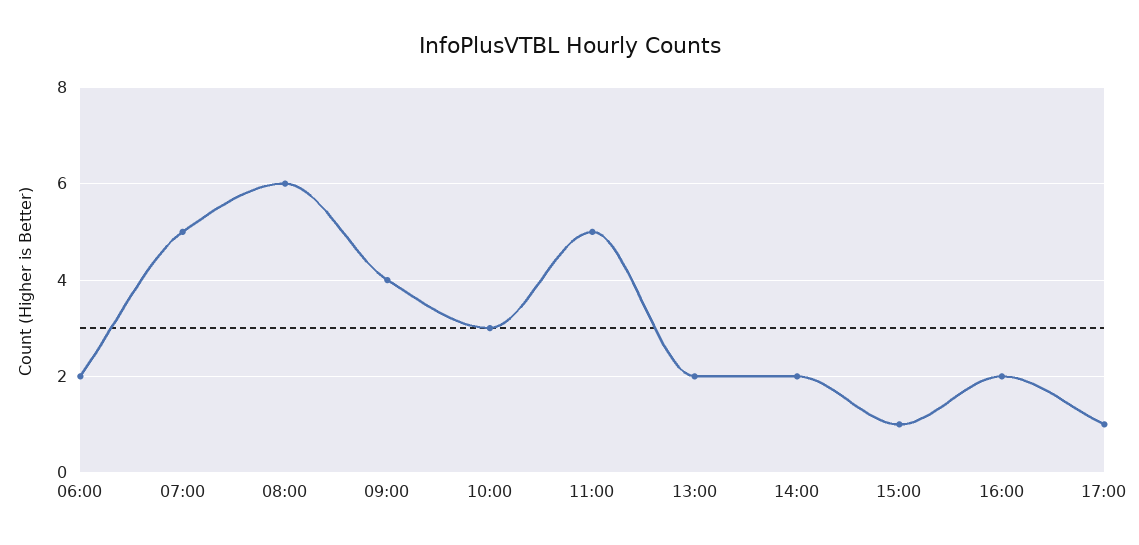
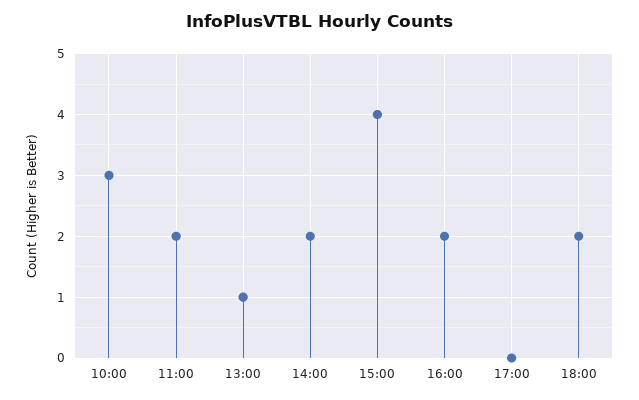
06:00: 2 -> none
07:00: 5 -> none
08:00: 6 -> none
09:00: 4 -> none
11:00: 5 -> 2
13:00: 2 -> 1
15:00: 1 -> 4
17:00: 1 -> 0
18:00: none -> 2

